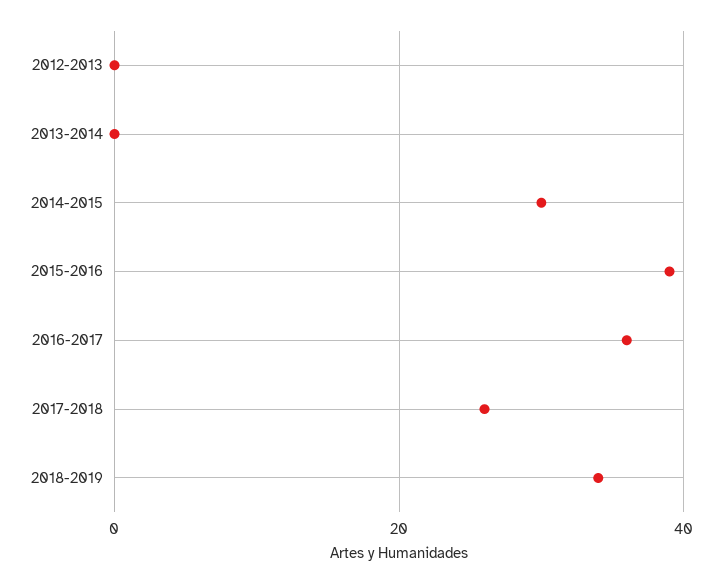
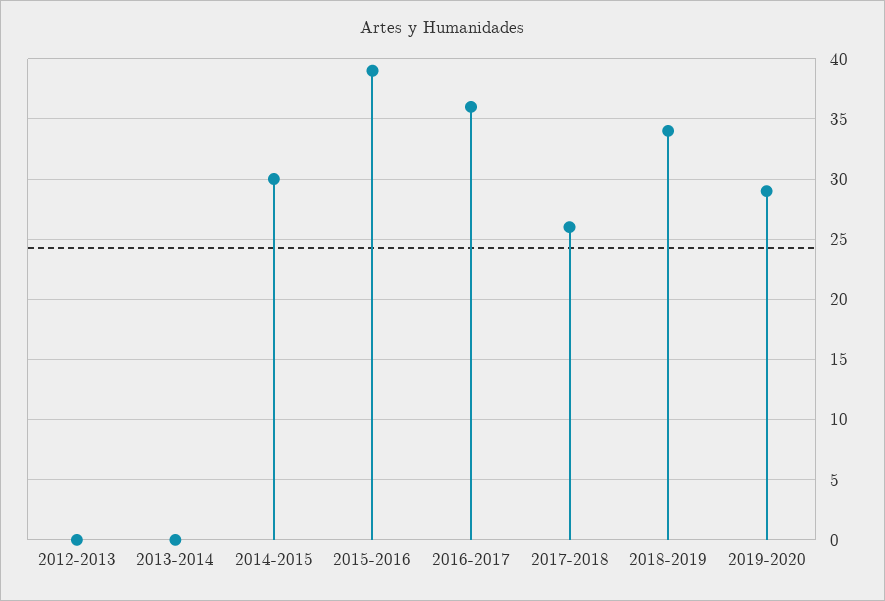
2019-2020: none -> 29

